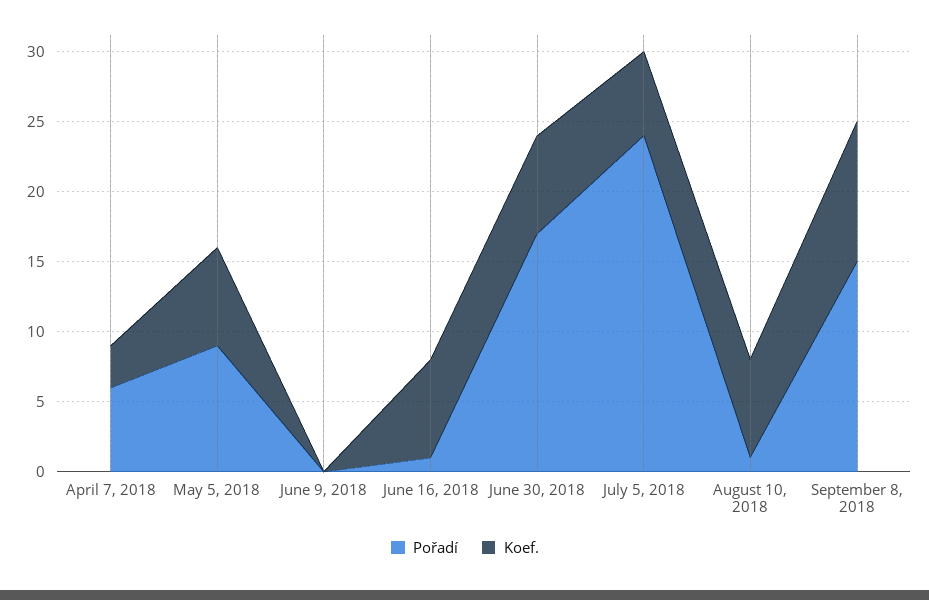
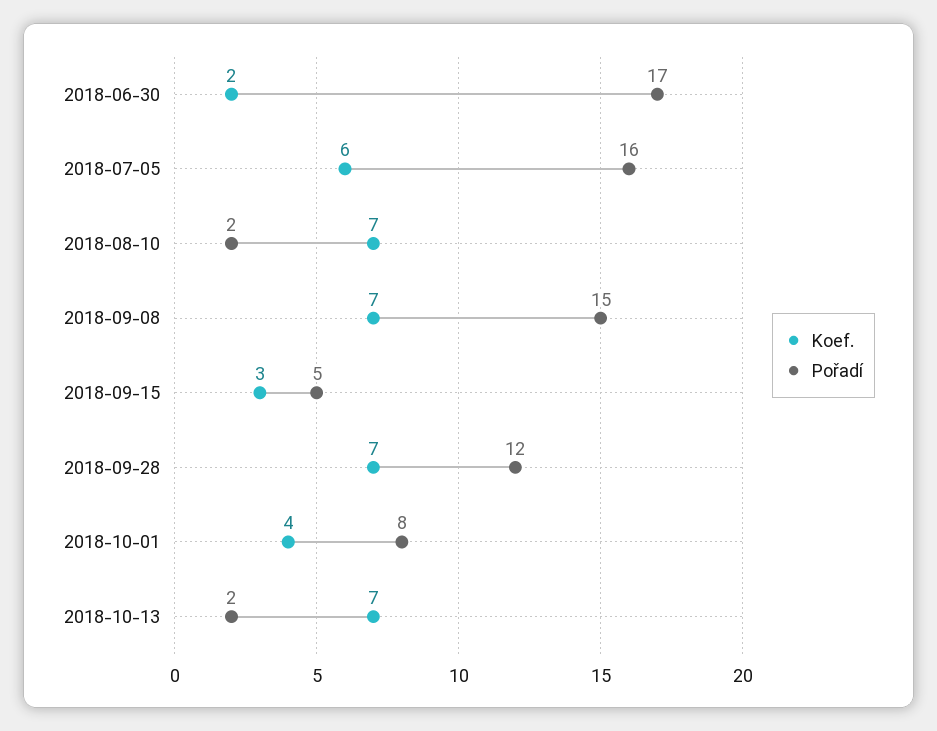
Pořadí, April 7, 2018: 6 -> none
Koef., April 7, 2018: 3 -> none
Pořadí, May 5, 2018: 9 -> none
Koef., May 5, 2018: 7 -> none
Pořadí, June 9, 2018: 0 -> none
Koef., June 9, 2018: 0 -> none
Pořadí, June 16, 2018: 1 -> none
Koef., June 16, 2018: 7 -> none
Koef., June 30, 2018: 7 -> 2
Pořadí, July 5, 2018: 24 -> 16
Pořadí, August 10, 2018: 1 -> 2
Koef., September 8, 2018: 10 -> 7
Koef., 2018-09-15: none -> 3
Pořadí, 2018-09-15: none -> 5
Koef., 2018-09-28: none -> 7
Pořadí, 2018-09-28: none -> 12
Koef., 2018-10-01: none -> 4
Pořadí, 2018-10-01: none -> 8
Koef., 2018-10-13: none -> 7
Pořadí, 2018-10-13: none -> 2

